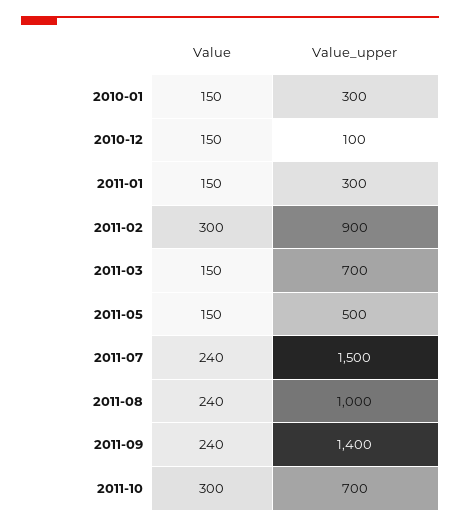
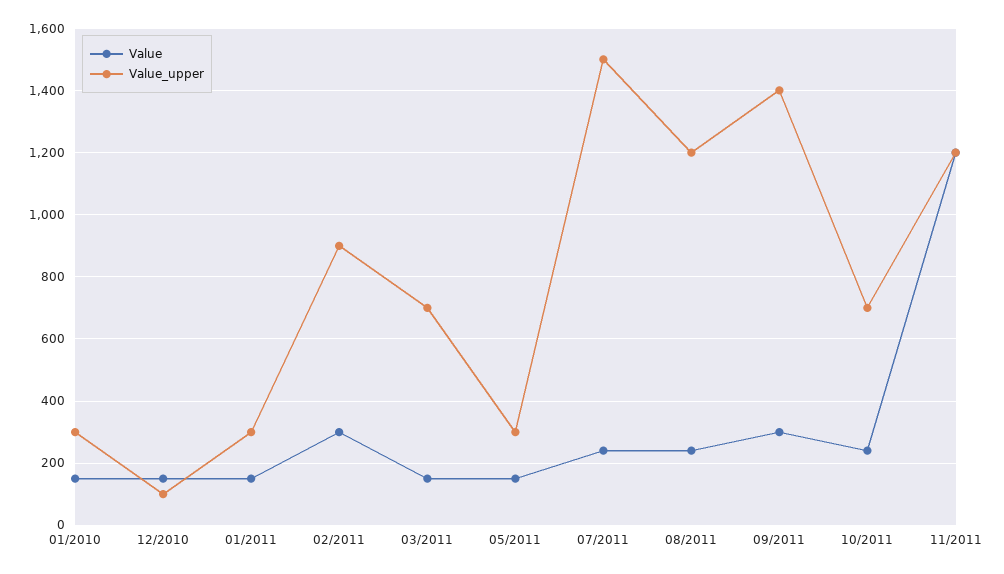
Value_upper, 2011-05: 500 -> 300
Value_upper, 2011-08: 1000 -> 1200
Value, 2011-09: 240 -> 300
Value, 2011-10: 300 -> 240
Value, 11/2011: none -> 1200
Value_upper, 11/2011: none -> 1200

